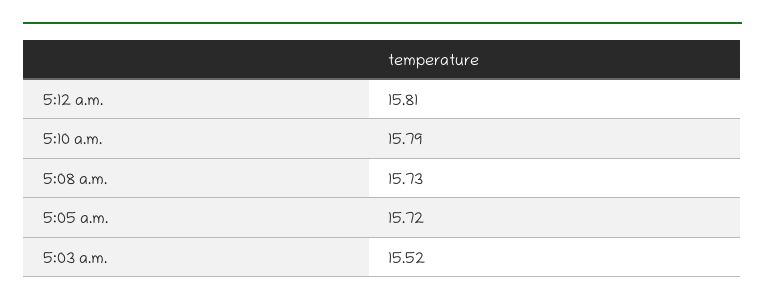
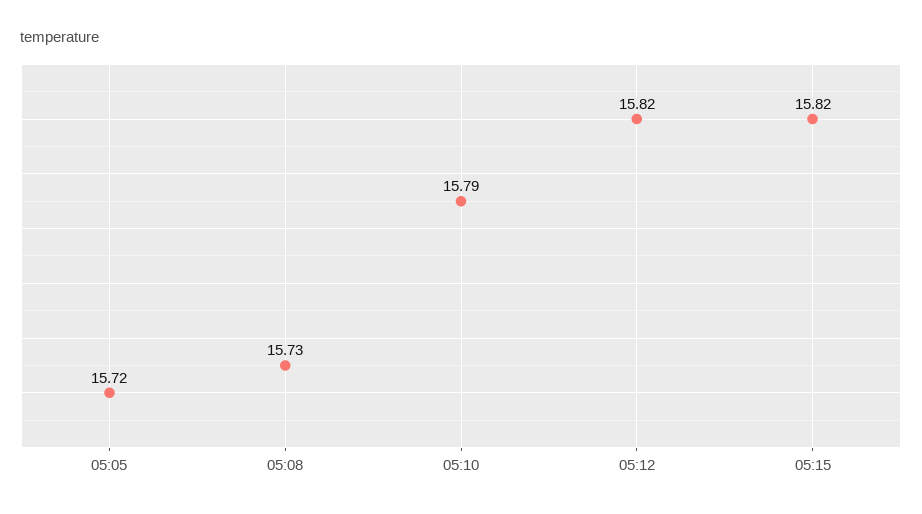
5:12 a.m.: 15.81 -> 15.82
5:03 a.m.: 15.52 -> none
05:15: none -> 15.82

